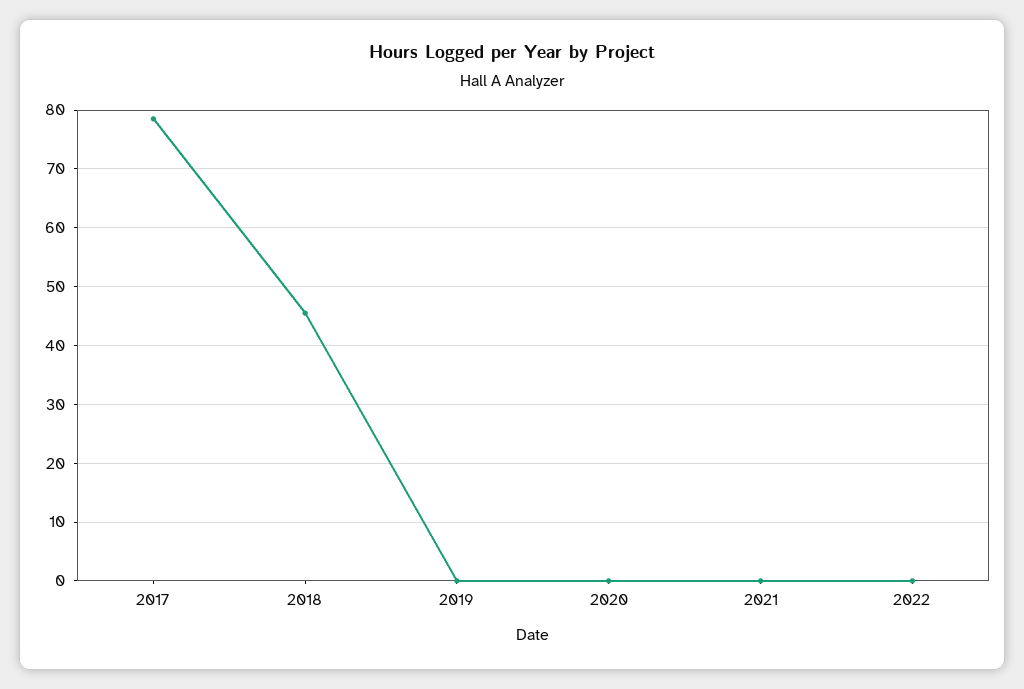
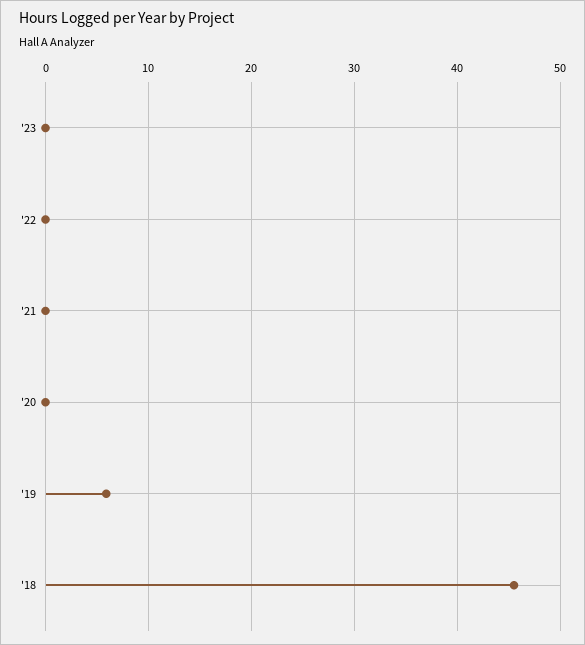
2017: 78 -> none
2019: 0 -> 6
'23: none -> 0

